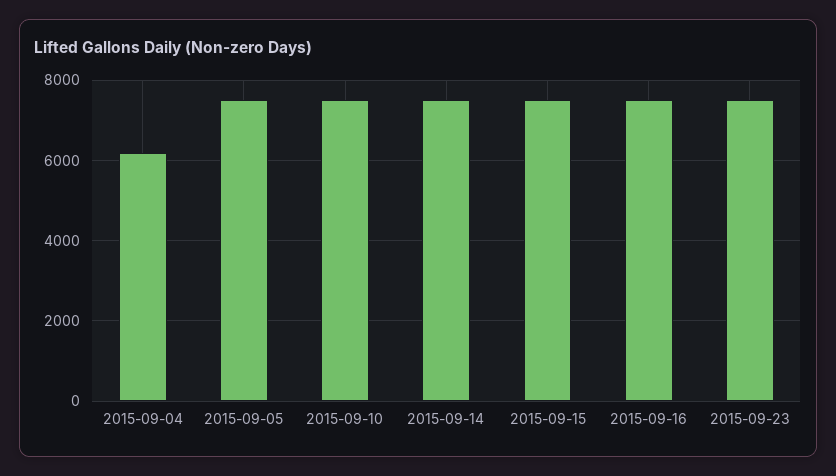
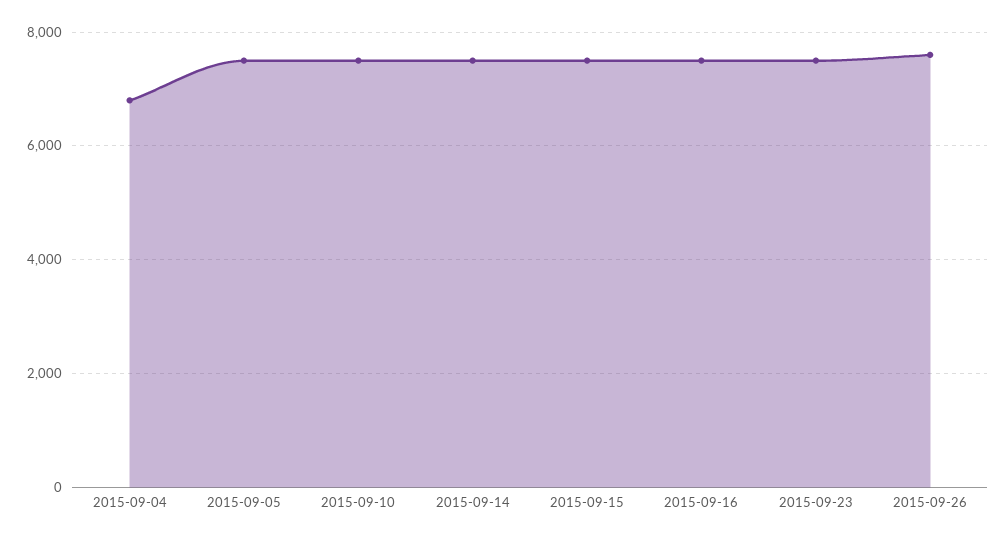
2015-09-04: 6200 -> 6800
2015-09-26: none -> 7600

